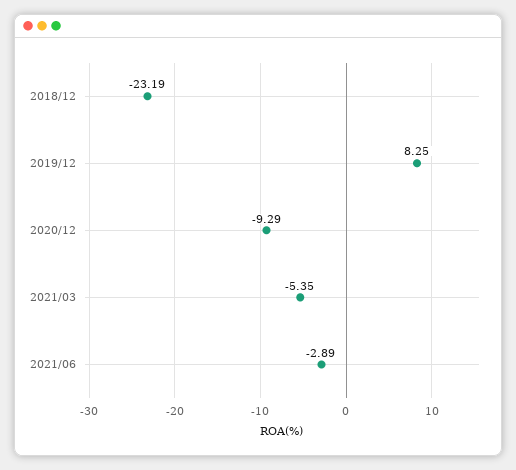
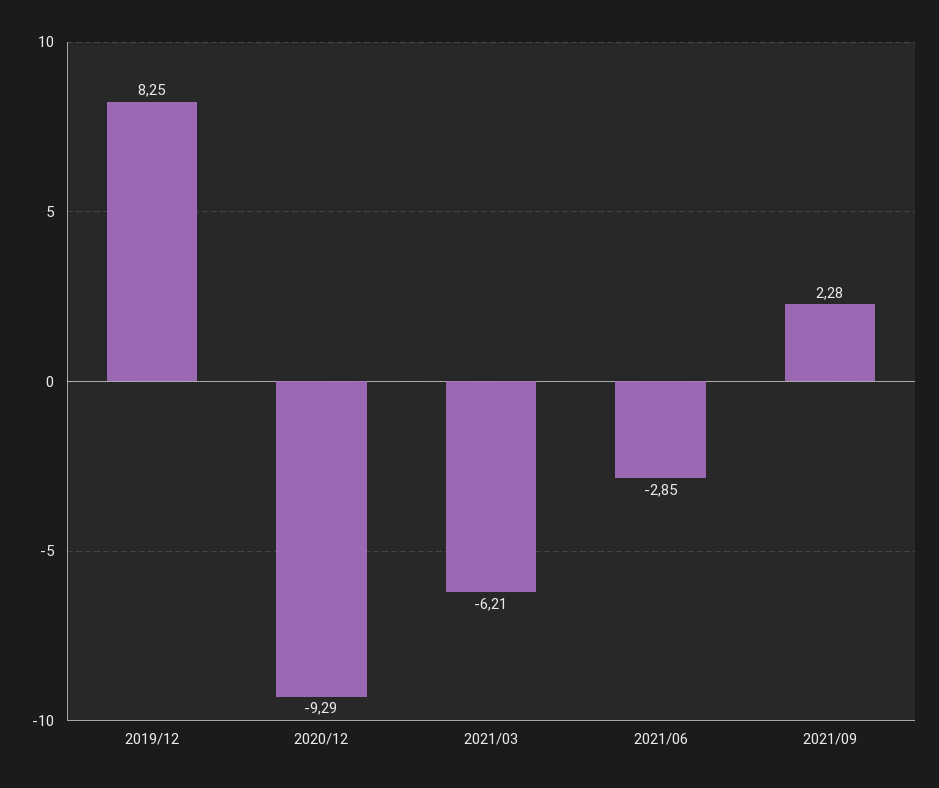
2018/12: -23.19 -> none
2021/03: -5.35 -> -6.21
2021/06: -2.89 -> -2.85
2021/09: none -> 2.28

